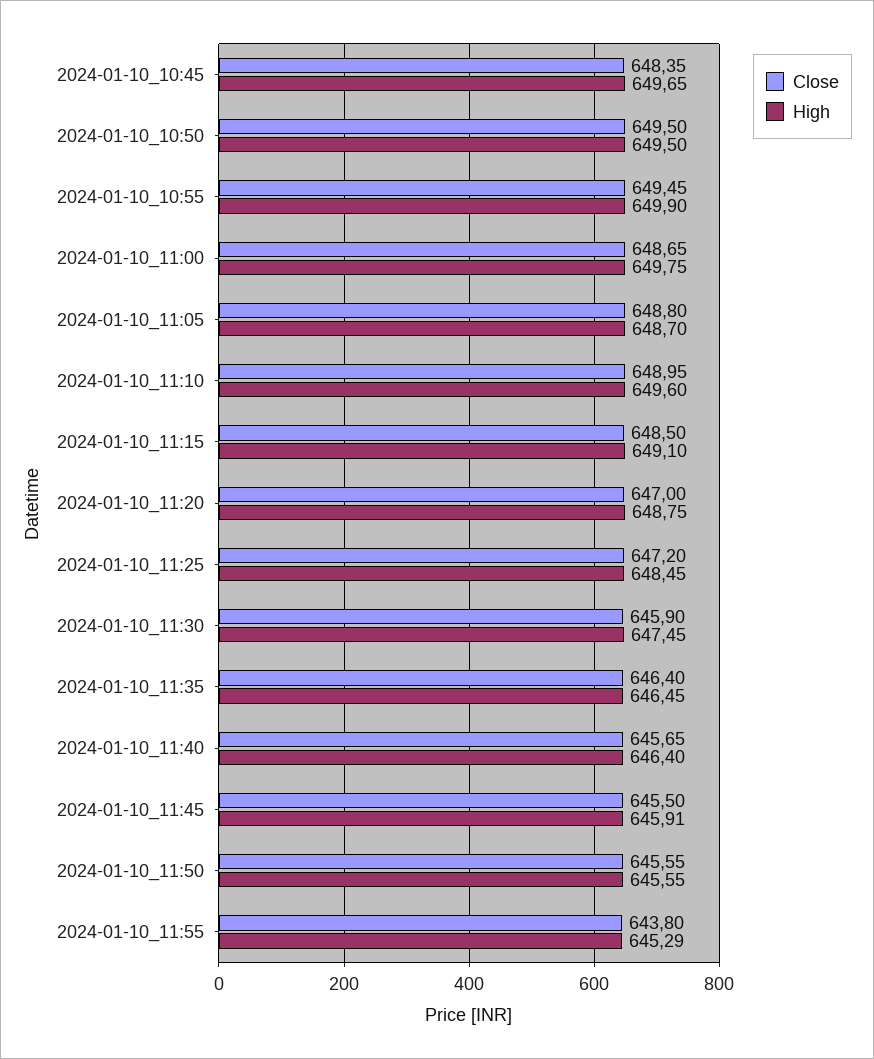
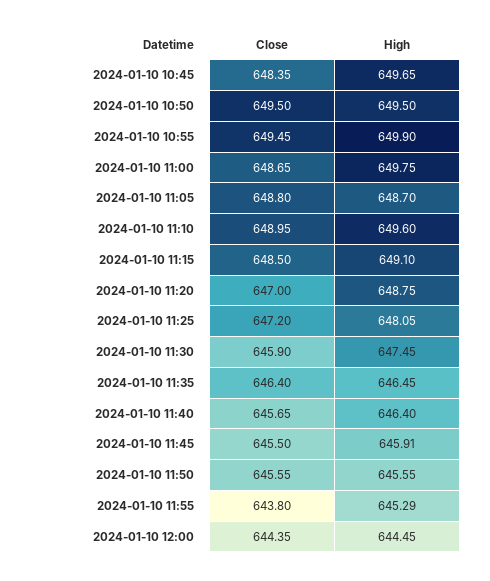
High, 2024-01-10_11:25: 648.45 -> 648.05
Close, 2024-01-10 12:00: none -> 644.35
High, 2024-01-10 12:00: none -> 644.45

